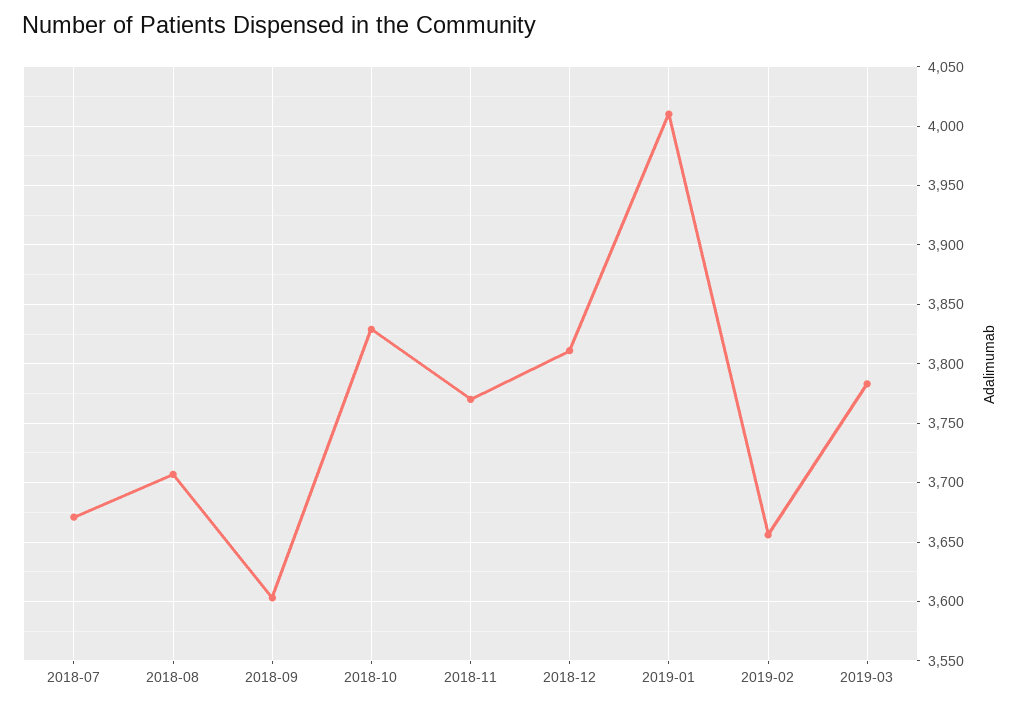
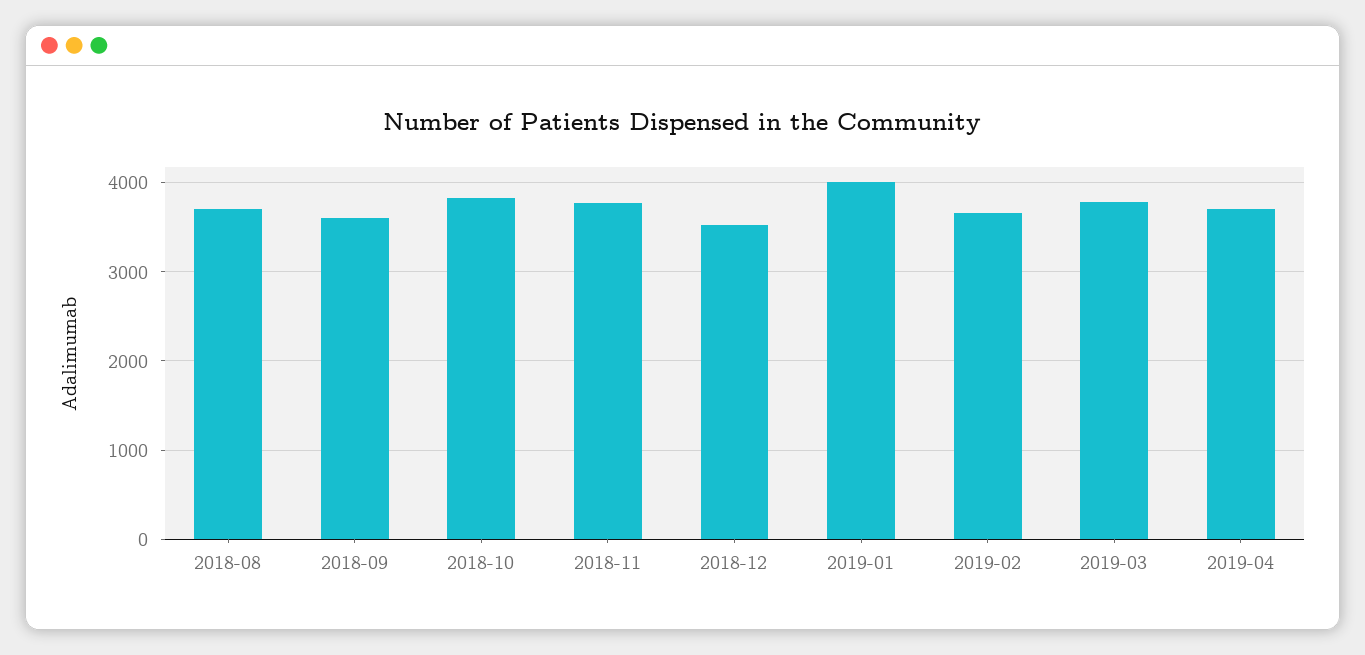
2018-07: 3670 -> none
2018-12: 3810 -> 3500
2019-04: none -> 3700

